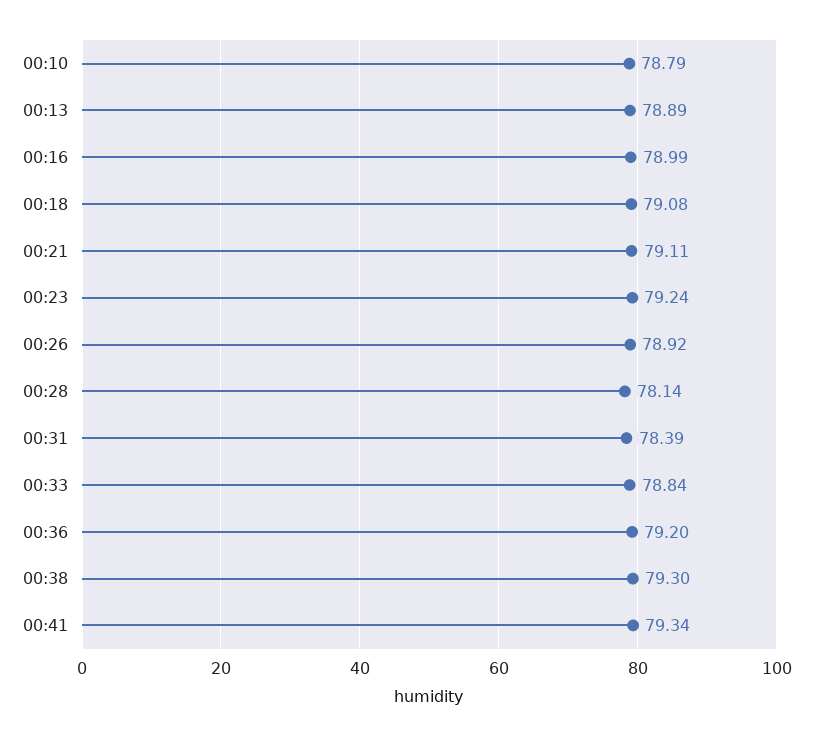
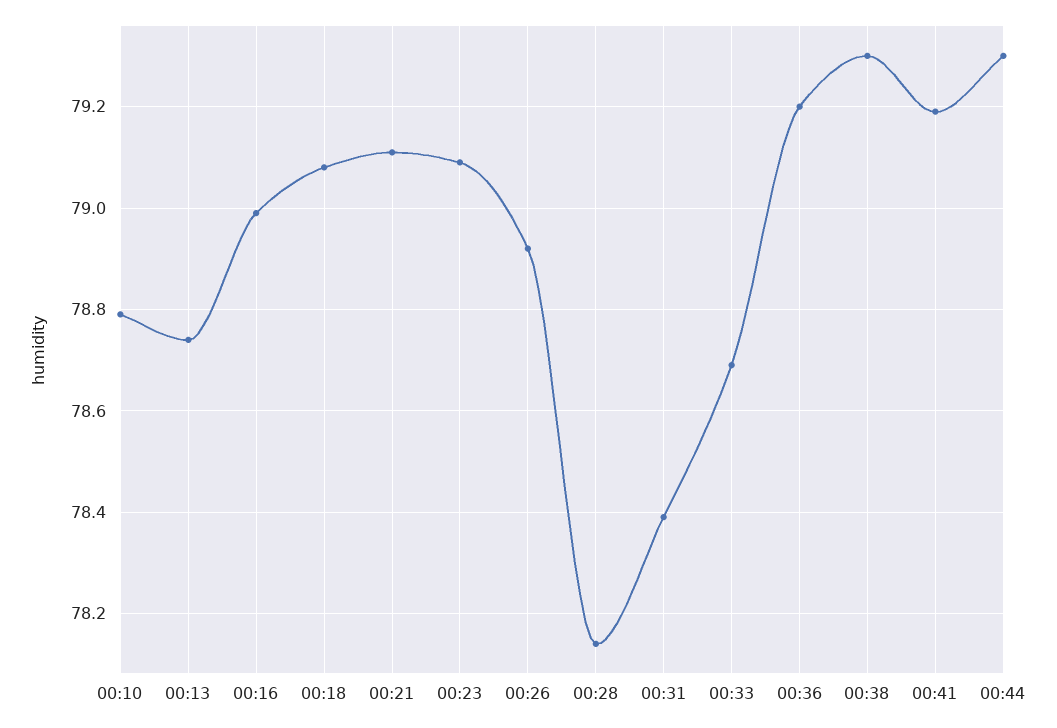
00:13: 78.89 -> 78.75
00:23: 79.24 -> 79.1
00:33: 78.84 -> 78.7
00:41: 79.34 -> 79.2
00:44: none -> 79.3

